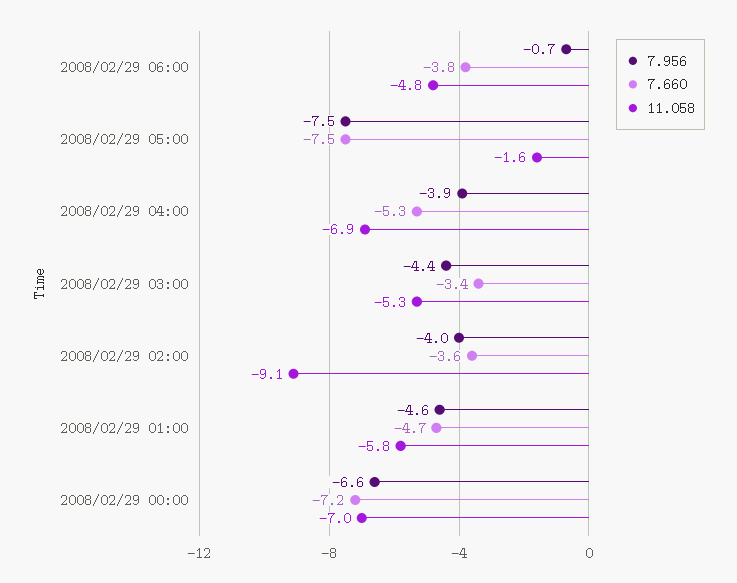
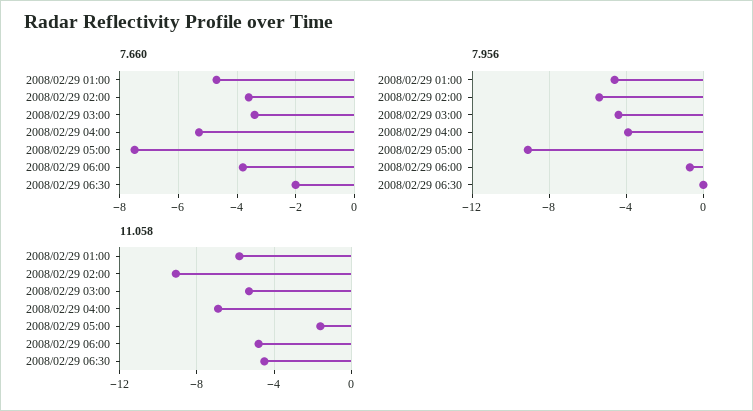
7.956, 2008/02/29 05:00: -7.5 -> -9
7.956, 2008/02/29 02:00: -4 -> -5.5
7.956, 2008/02/29 00:00: -6.6 -> none
7.660, 2008/02/29 00:00: -7.2 -> none
11.058, 2008/02/29 00:00: -7 -> none
7.660, 2008/02/29 06:30: none -> -2
7.956, 2008/02/29 06:30: none -> 0
11.058, 2008/02/29 06:30: none -> -4.5

